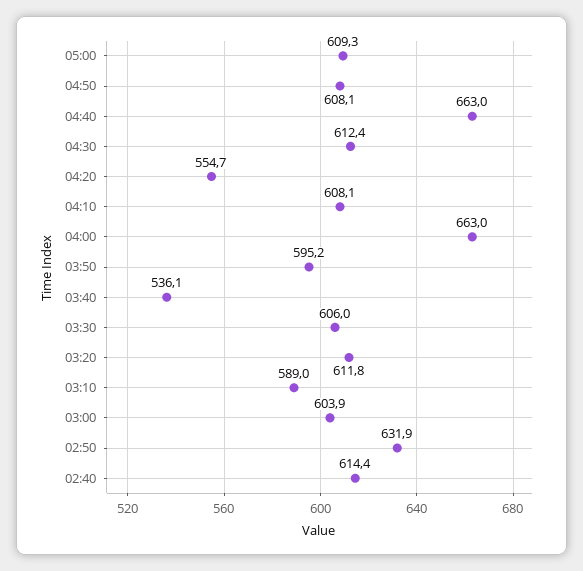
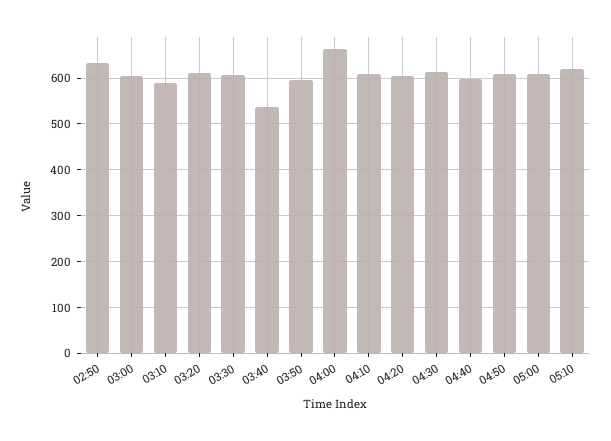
04:40: 663 -> 600
04:20: 554.7 -> 600
02:40: 614.4 -> none
05:10: none -> 620

